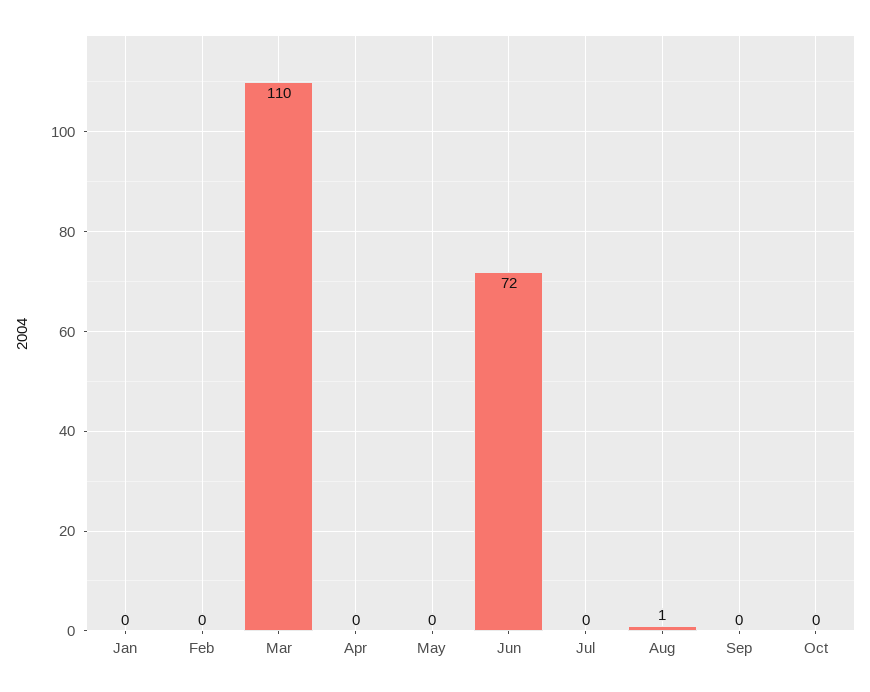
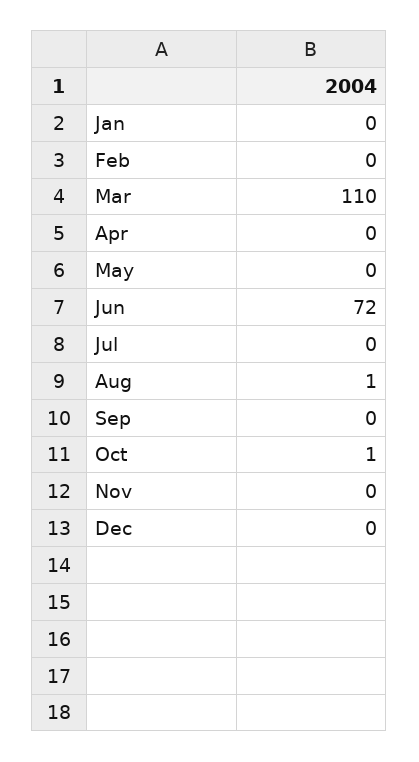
Oct: 0 -> 1
Nov: none -> 0
Dec: none -> 0

